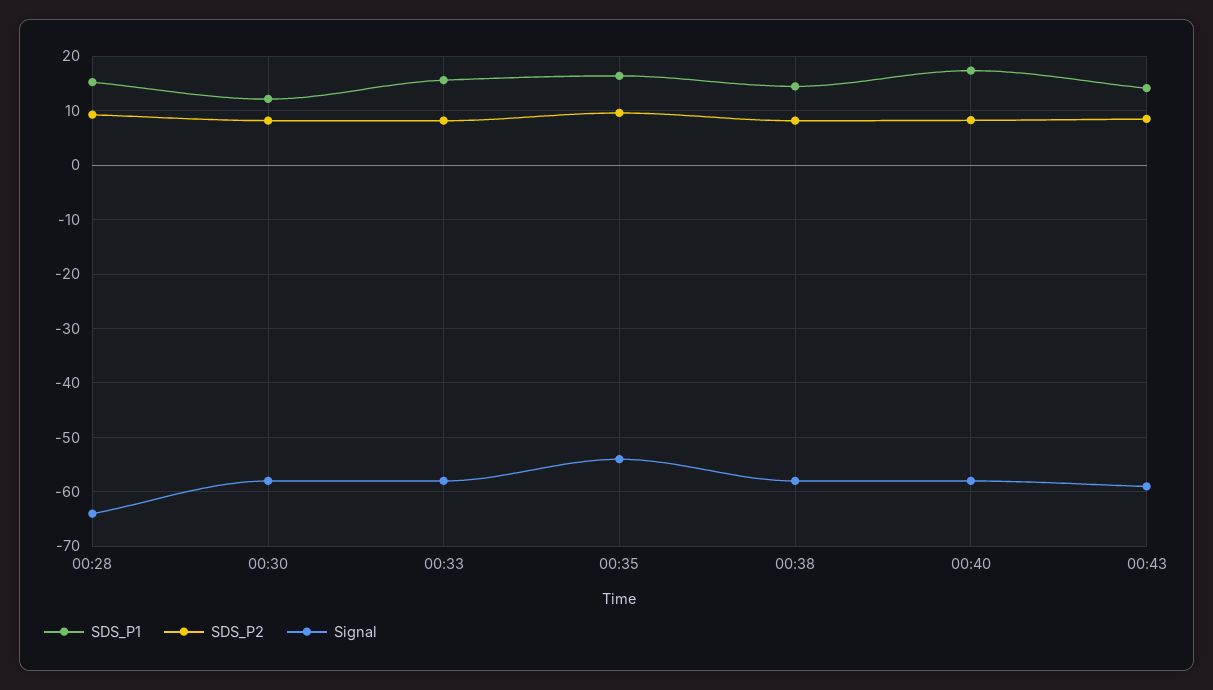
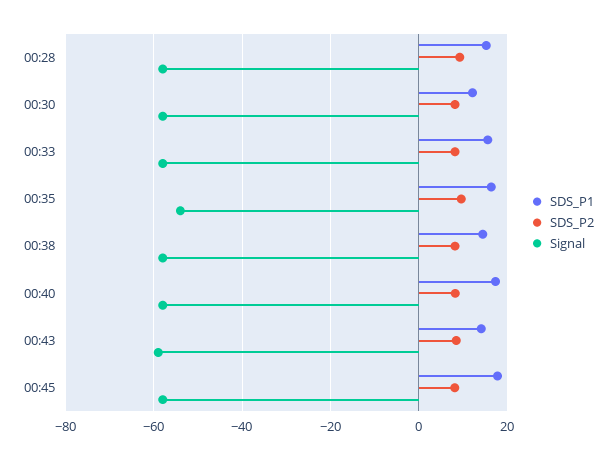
Signal, 00:28: -64 -> -58
SDS_P1, 00:45: none -> 18
SDS_P2, 00:45: none -> 8
Signal, 00:45: none -> -58

